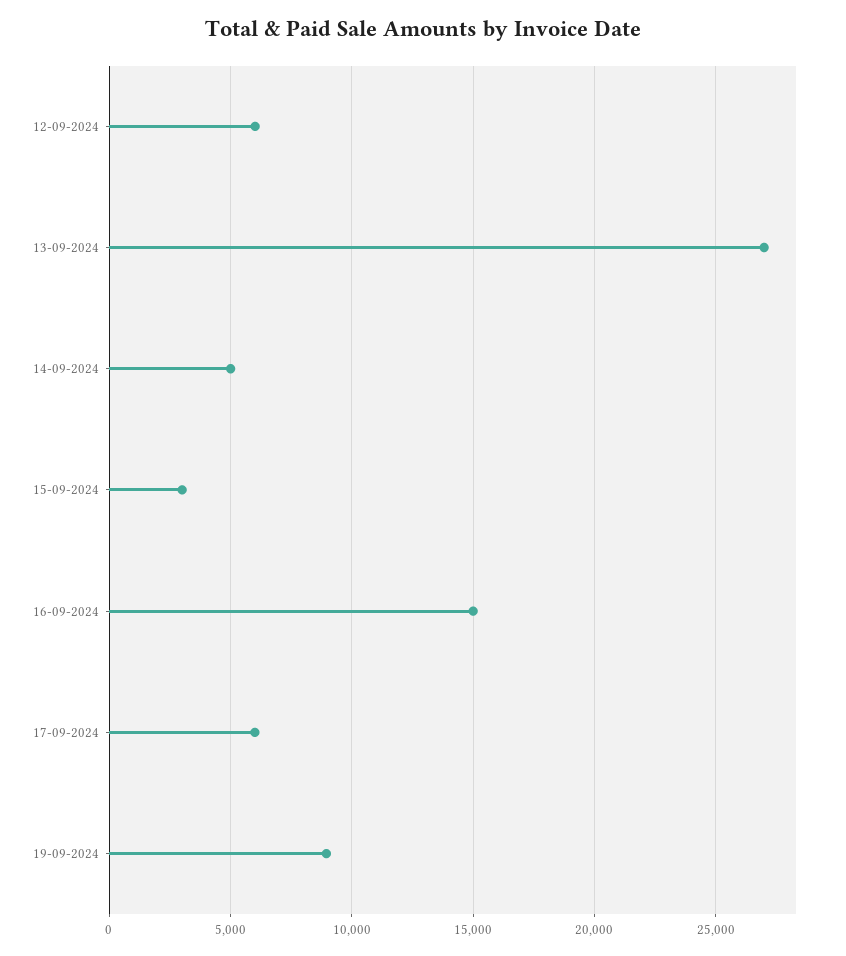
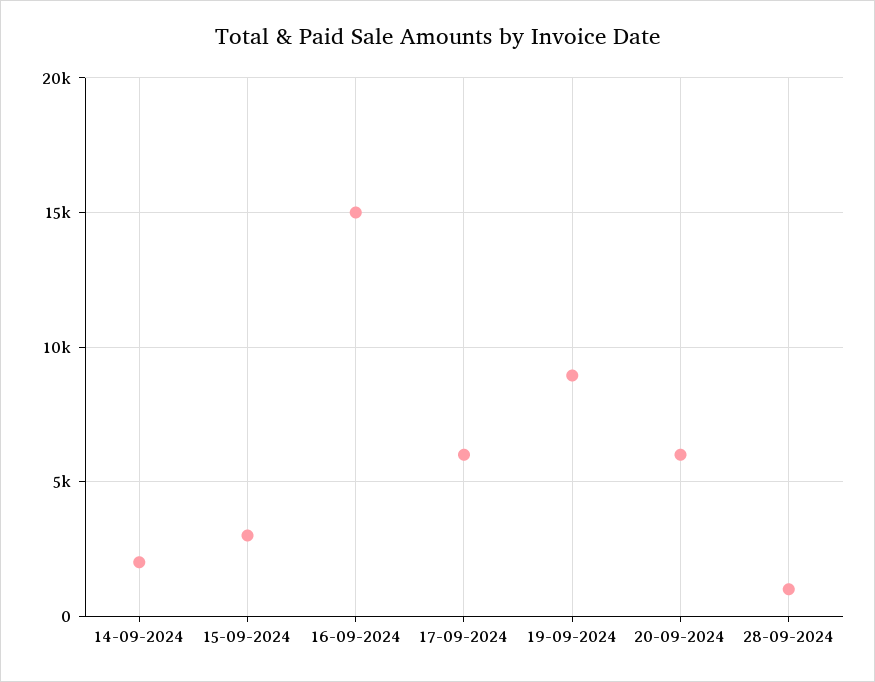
12-09-2024: 6000 -> none
13-09-2024: 27000 -> none
14-09-2024: 5000 -> 2000
20-09-2024: none -> 6000
28-09-2024: none -> 1000

